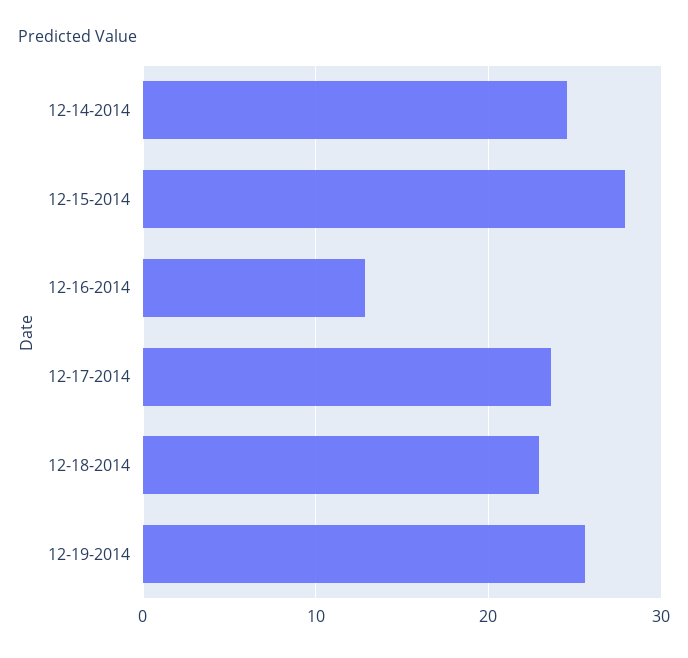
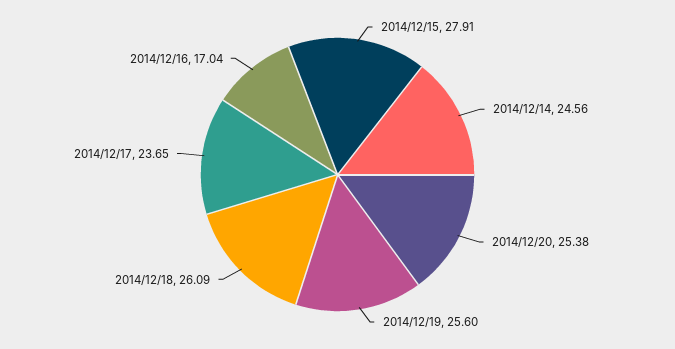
12-16-2014: 13 -> 17.04
12-18-2014: 23 -> 26.09
2014/12/20: none -> 25.38

